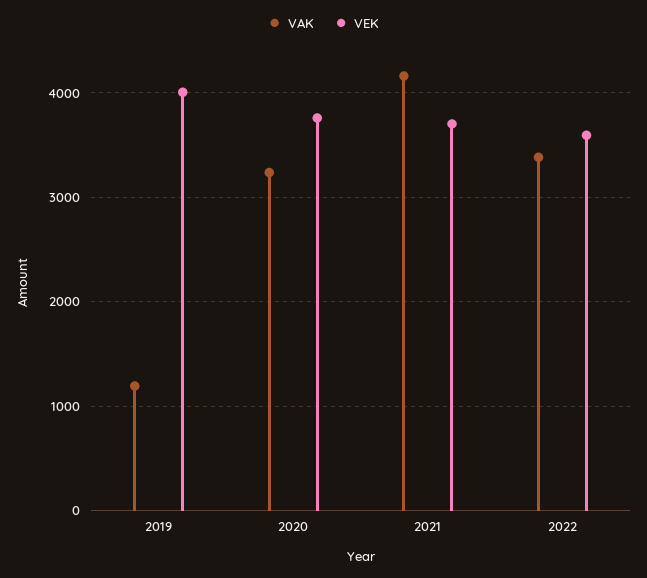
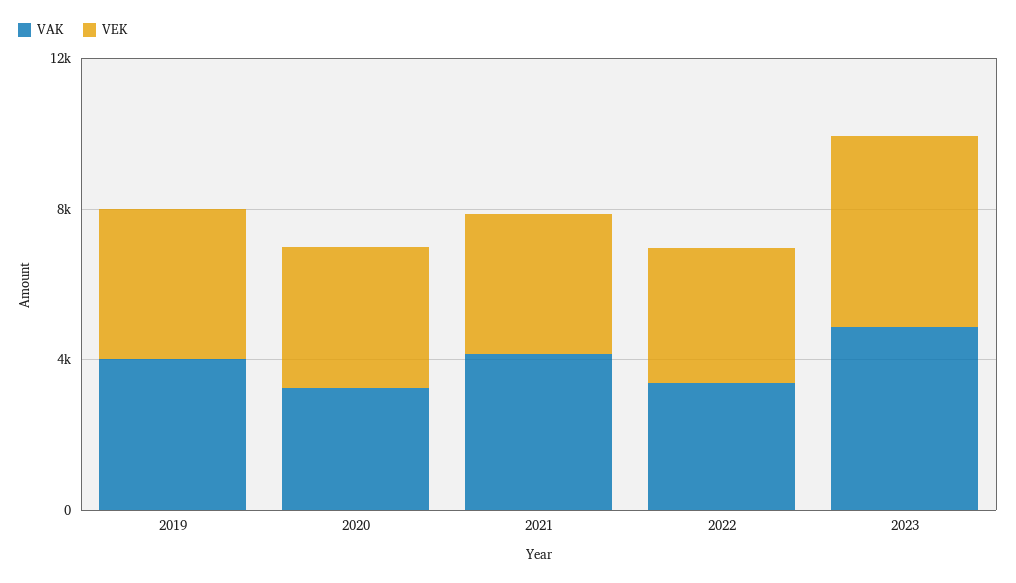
VAK, 2019: 1200 -> 4000
VAK, 2023: none -> 5000
VEK, 2023: none -> 5000

